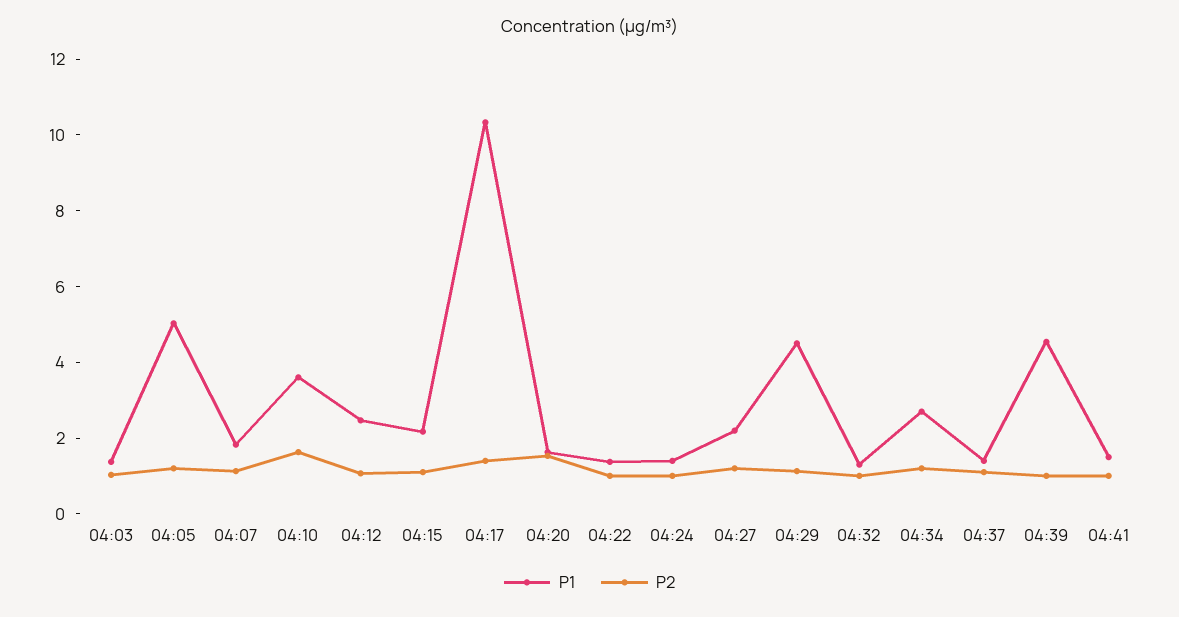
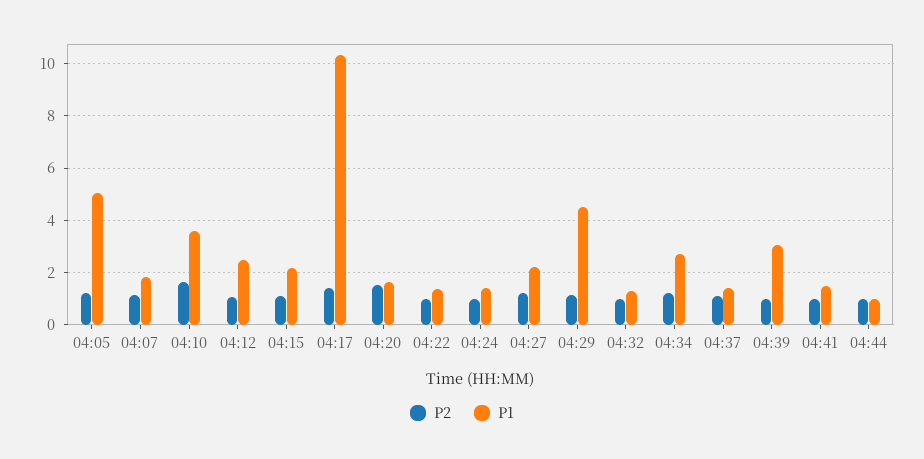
P1, 04:03: 1.5 -> none
P2, 04:03: 1 -> none
P1, 04:39: 4.5 -> 3
P2, 04:44: none -> 1
P1, 04:44: none -> 1

